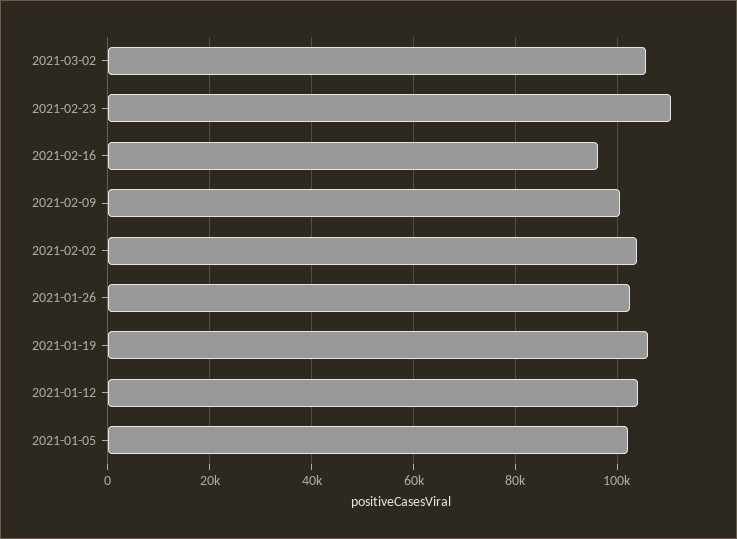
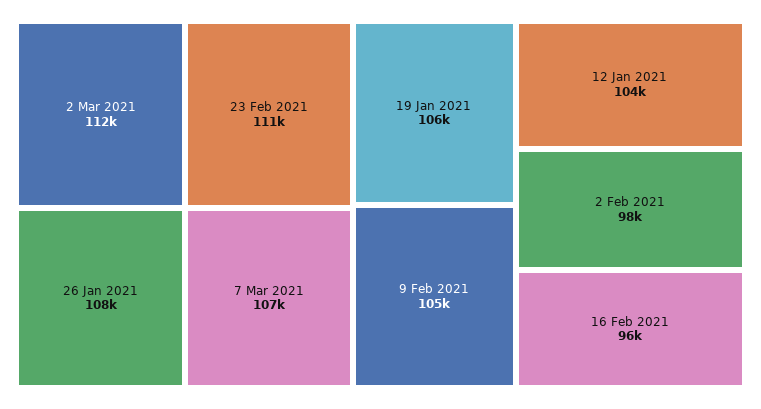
2021-03-02: 106000 -> 112000
2021-02-09: 100000 -> 105000
2021-02-02: 104000 -> 98000
2021-01-26: 102000 -> 108000
2021-01-05: 102000 -> none
7 Mar 2021: none -> 107000

